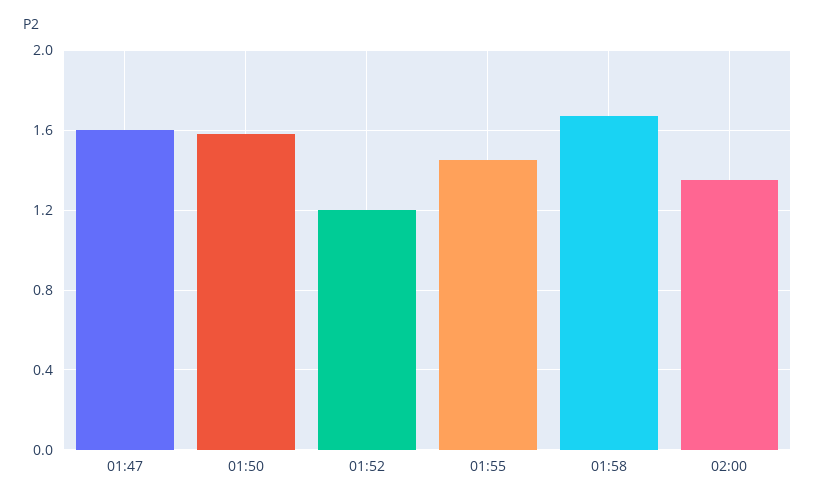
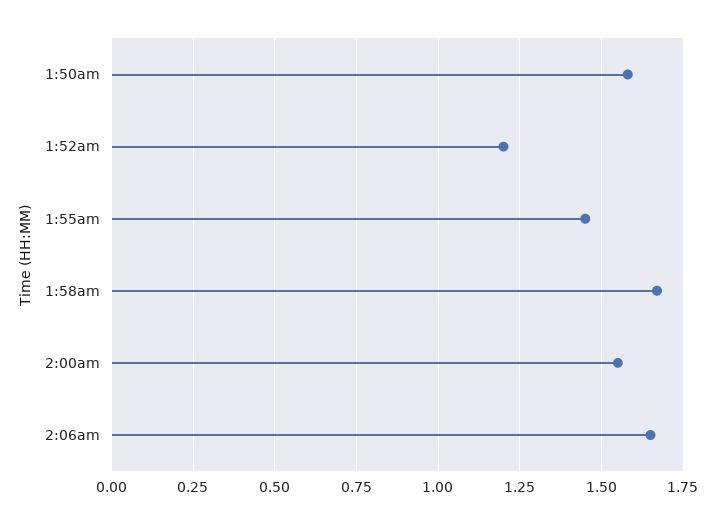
01:47: 1.6 -> none
02:00: 1.35 -> 1.55
2:06am: none -> 1.65

